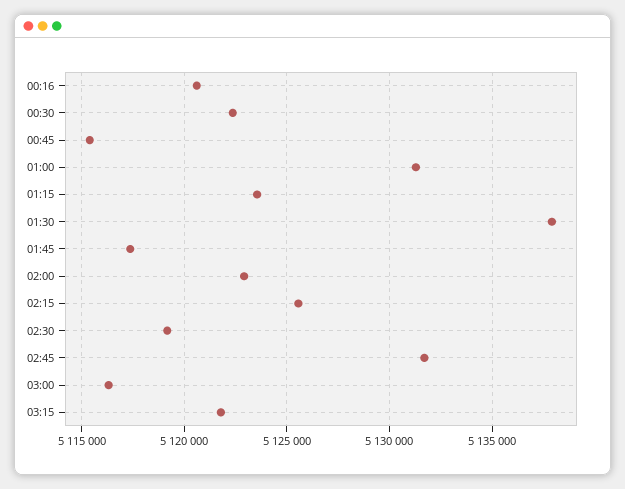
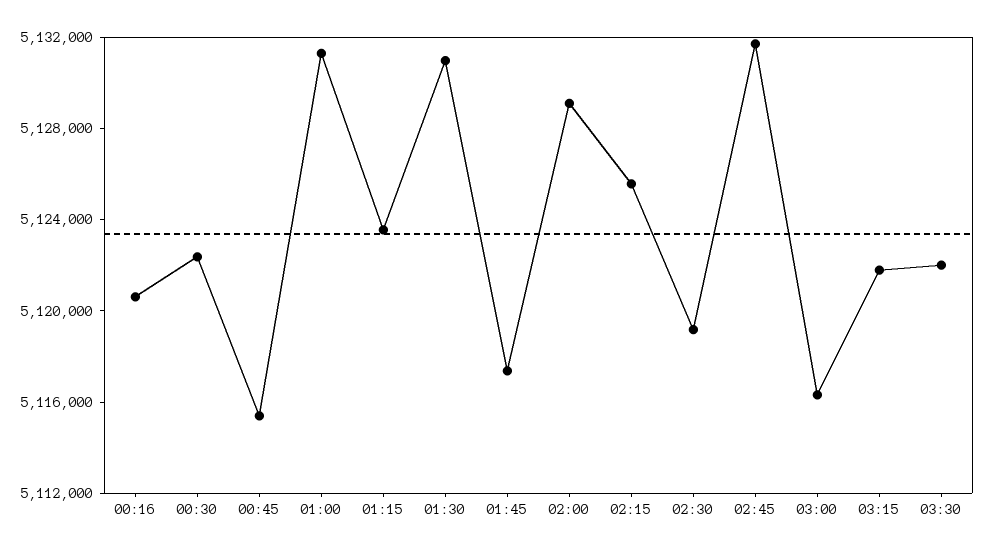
01:30: 5138000 -> 5131000
02:00: 5123000 -> 5129000
03:30: none -> 5122000

